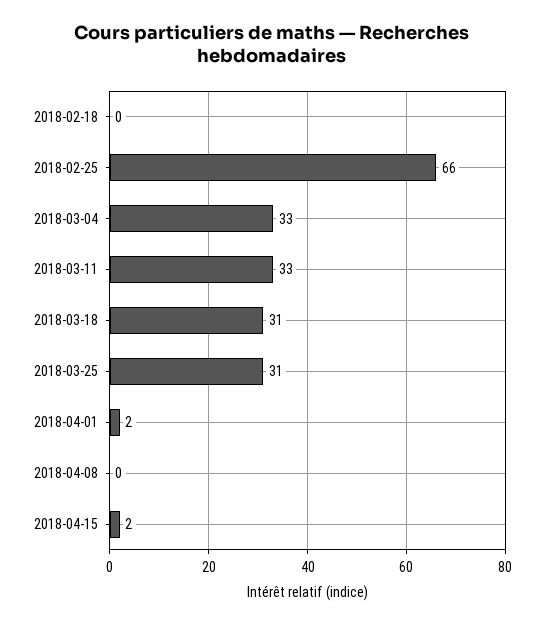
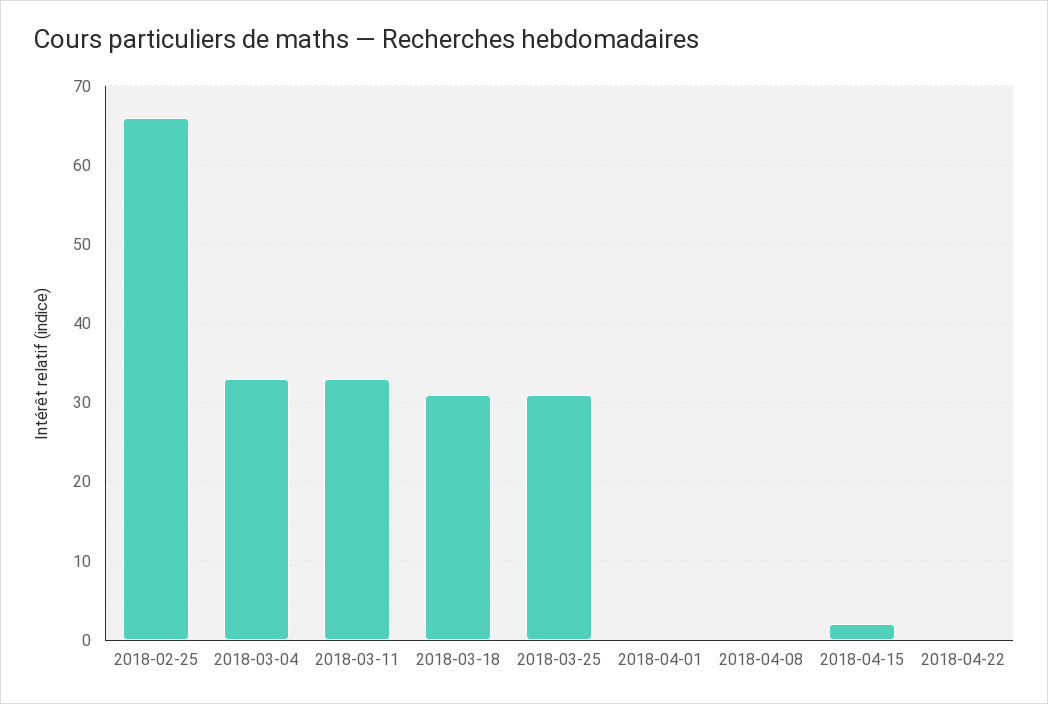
2018-02-18: 0 -> none
2018-04-01: 2 -> 0
2018-04-22: none -> 0

